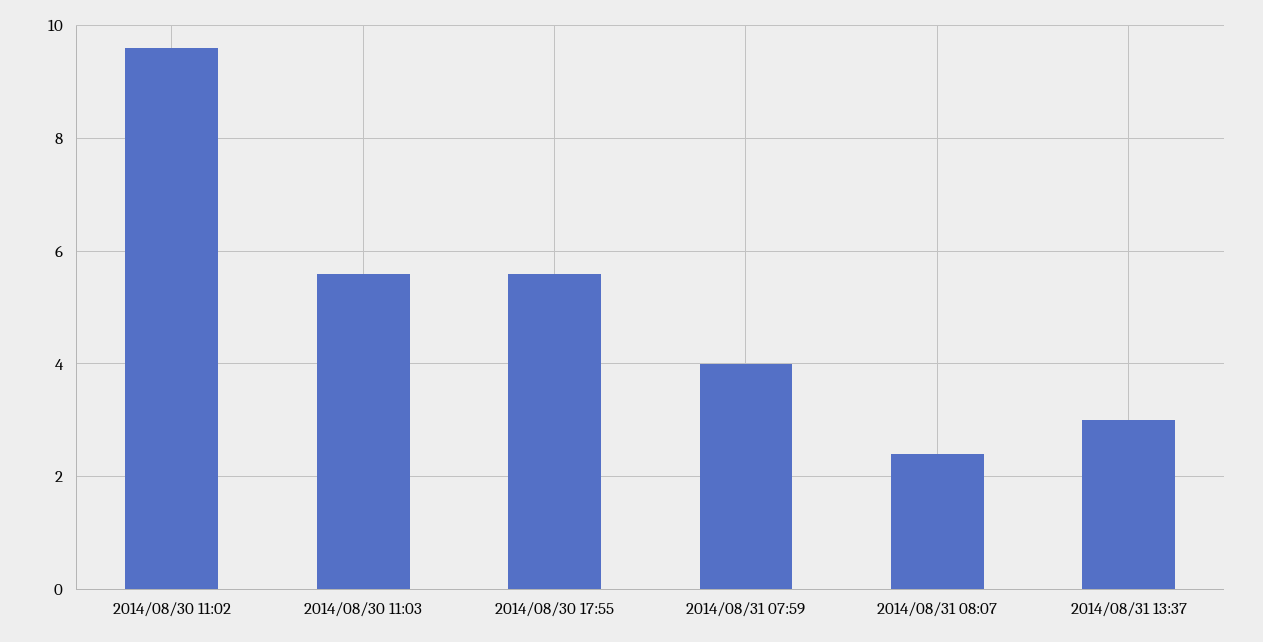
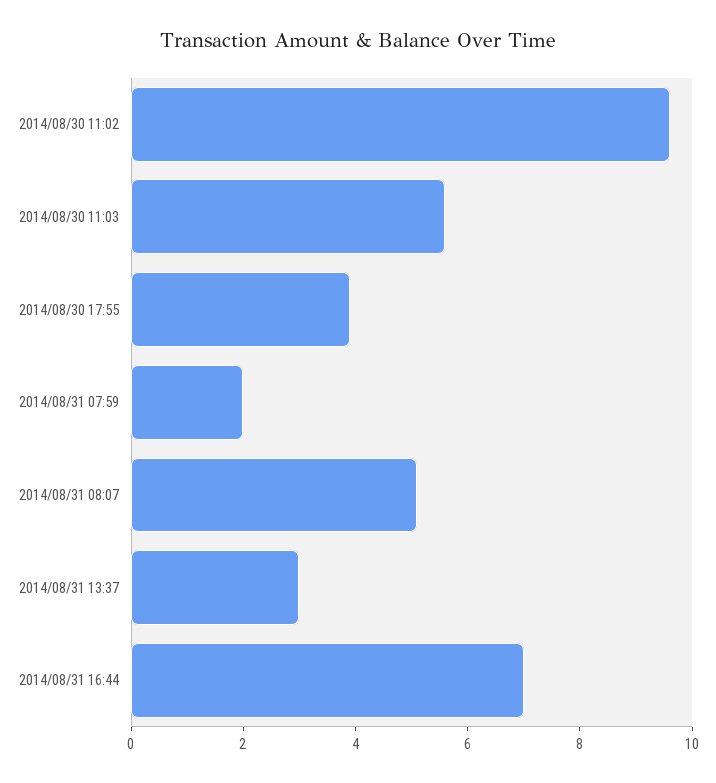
2014/08/30 17:55: 5.5 -> 4
2014/08/31 07:59: 4 -> 2
2014/08/31 08:07: 2.5 -> 5
2014/08/31 16:44: none -> 7

